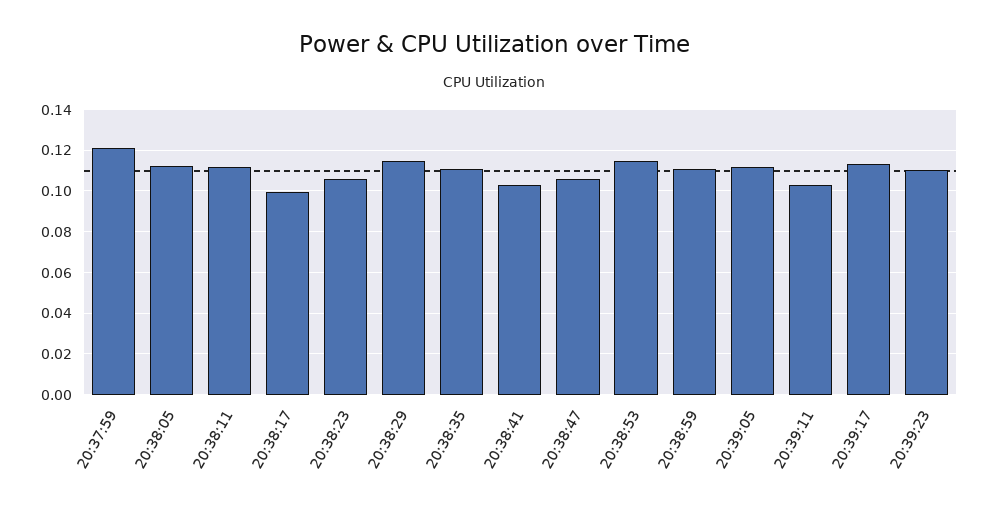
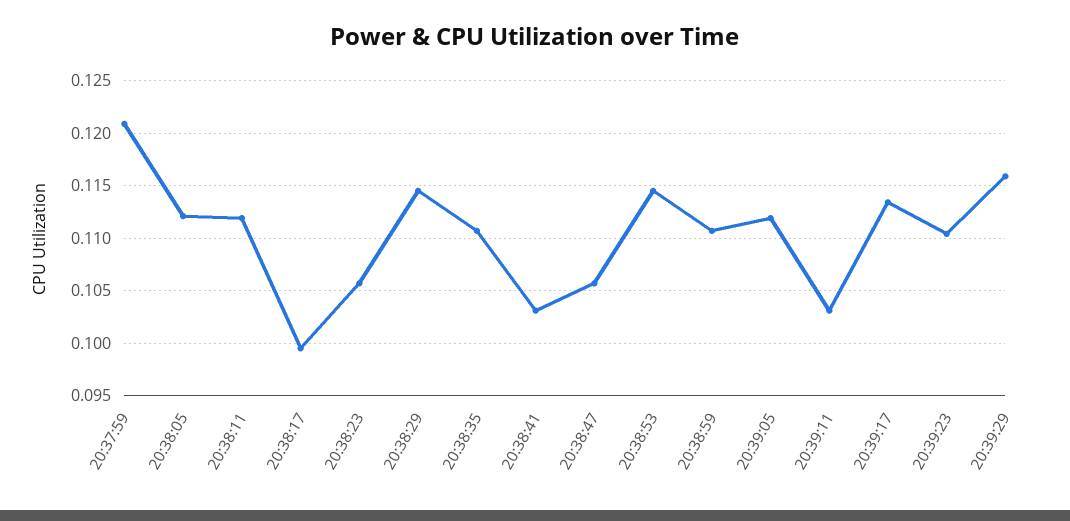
20:39:29: none -> 0.116

